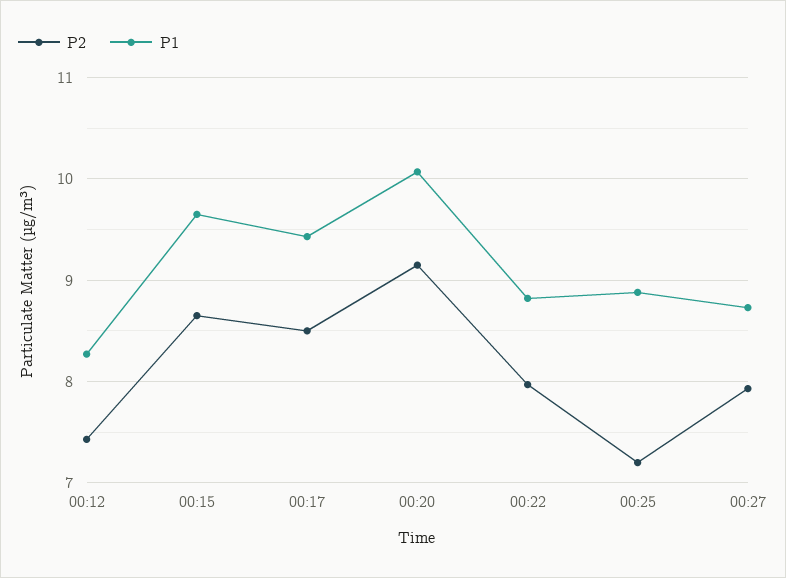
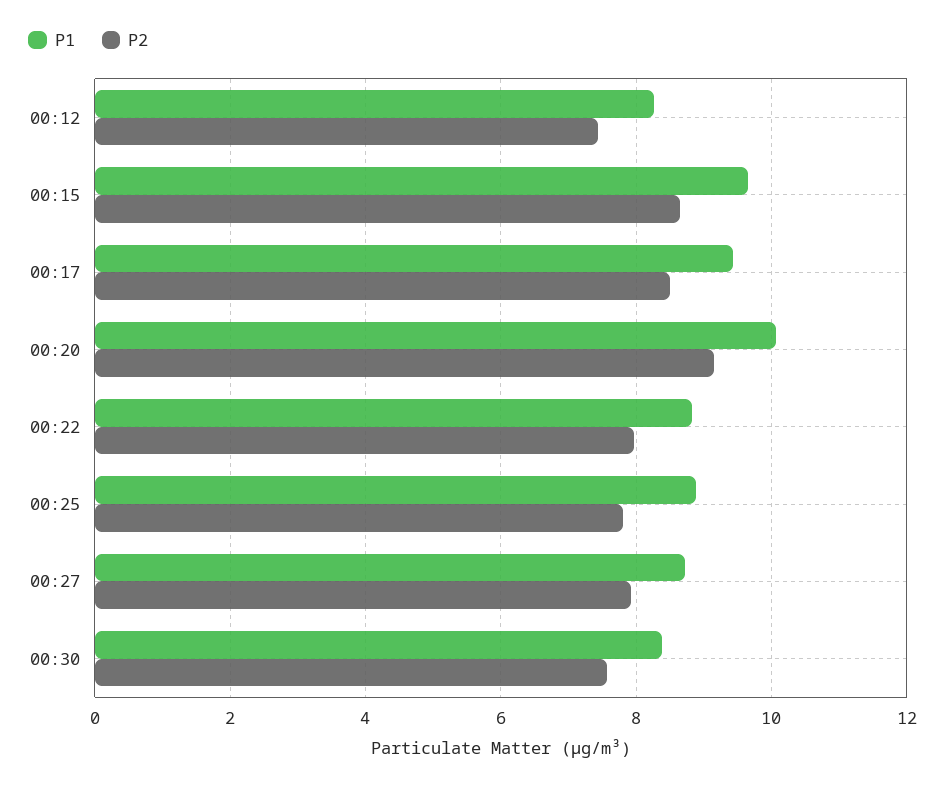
P2, 00:25: 7.2 -> 7.8
P1, 00:30: none -> 8.4
P2, 00:30: none -> 7.6

